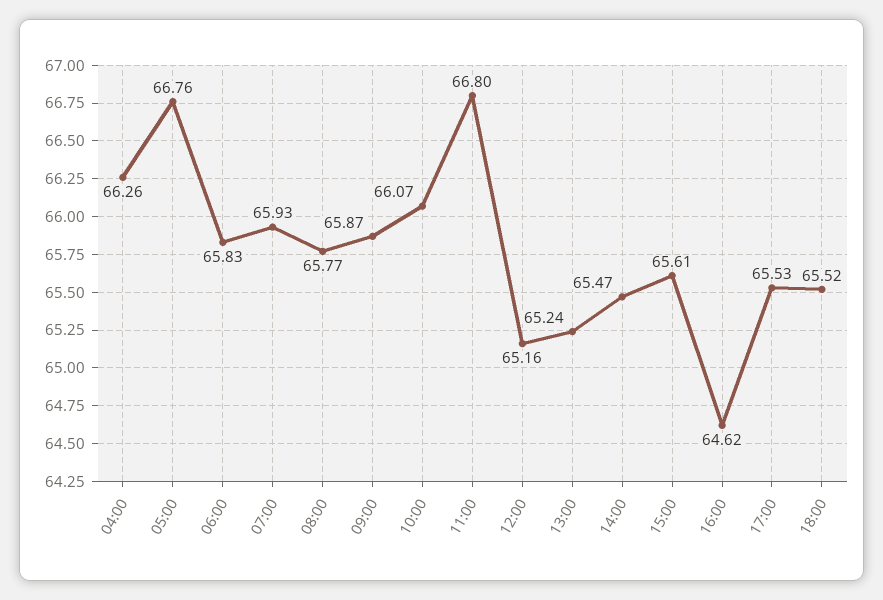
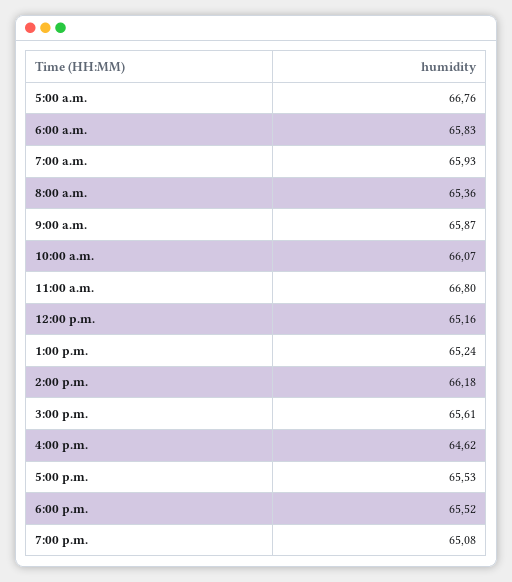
04:00: 66.26 -> none
08:00: 65.77 -> 65.36
14:00: 65.47 -> 66.18
7:00 p.m.: none -> 65.08

